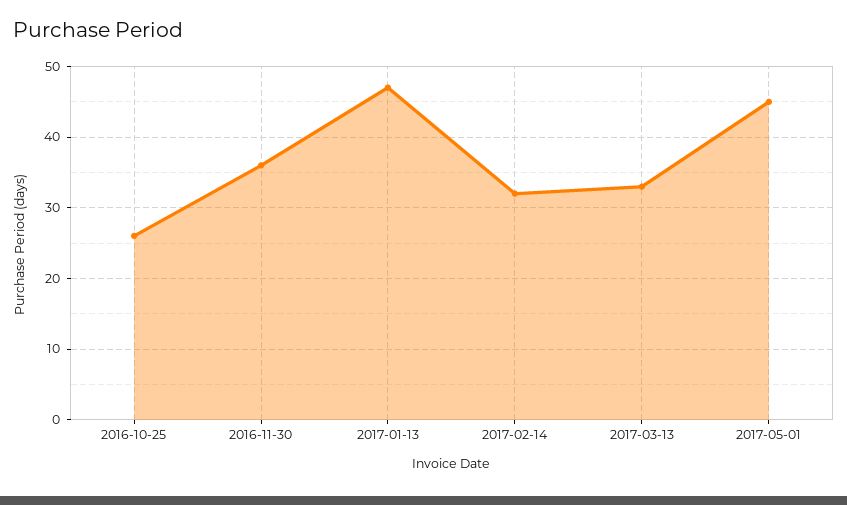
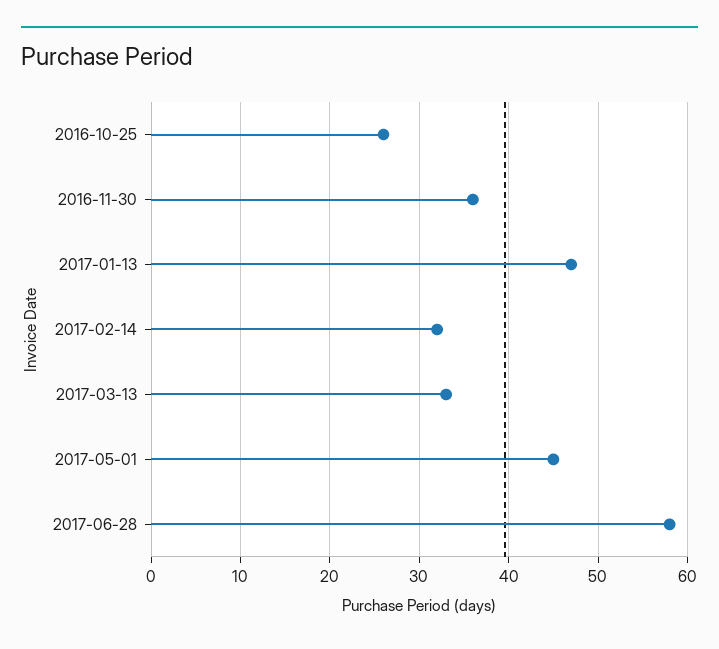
2017-06-28: none -> 58

